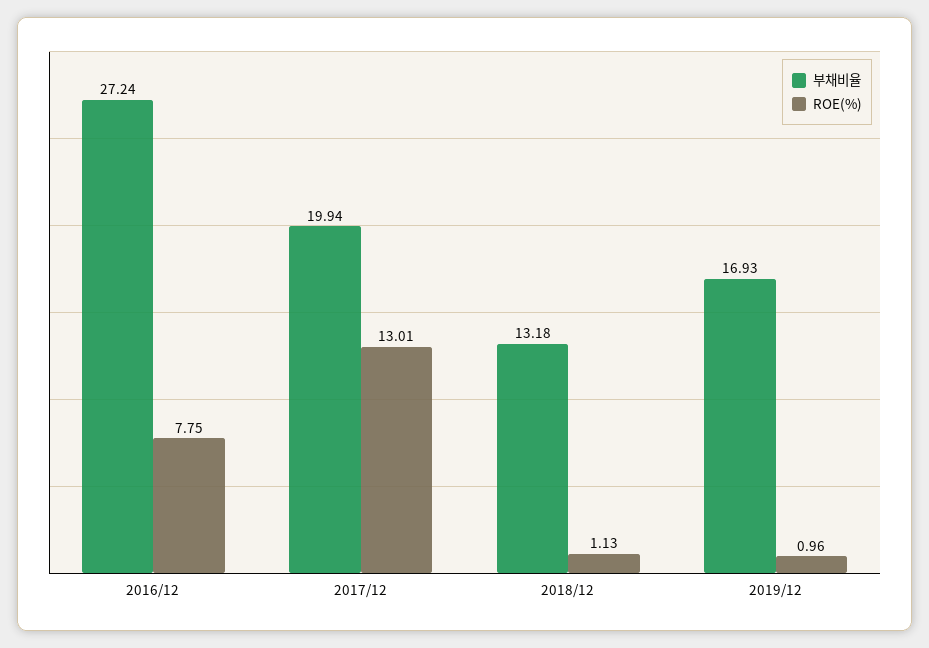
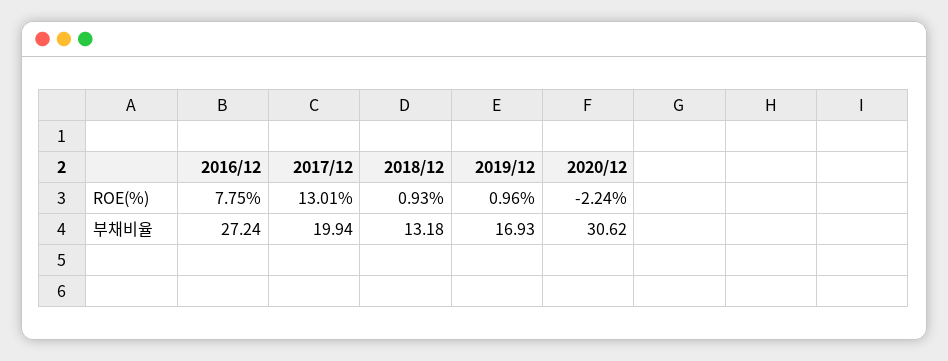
ROE(%), 2018/12: 1.13 -> 0.93
ROE(%), 2020/12: none -> -2.24
부채비율, 2020/12: none -> 30.62

